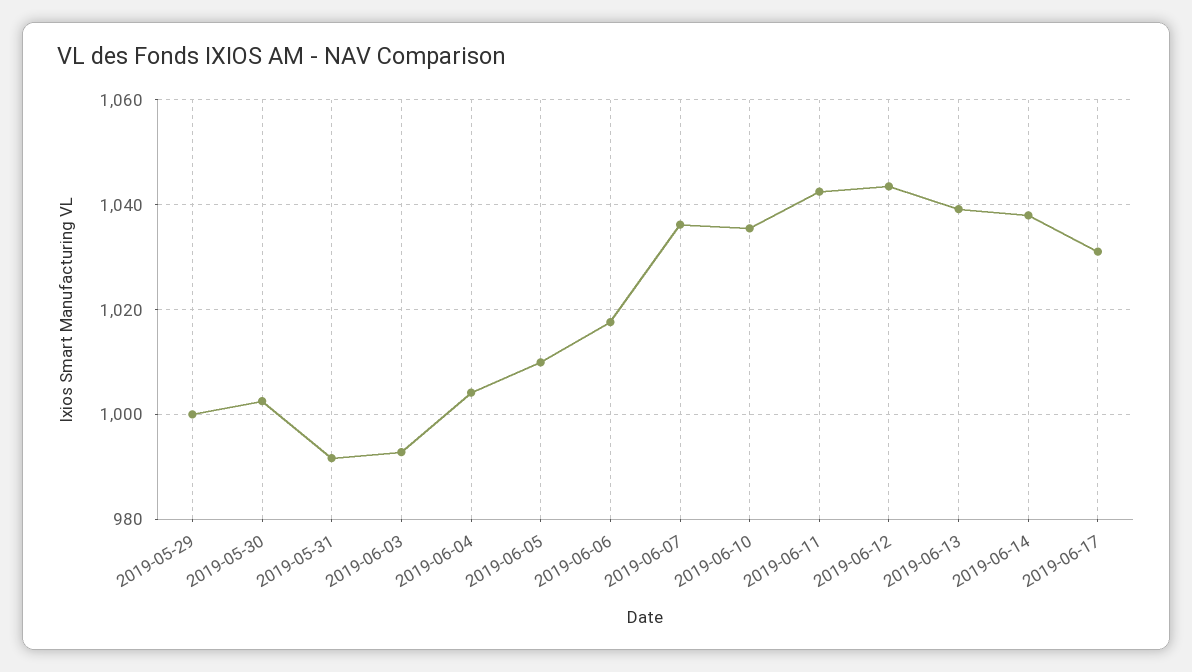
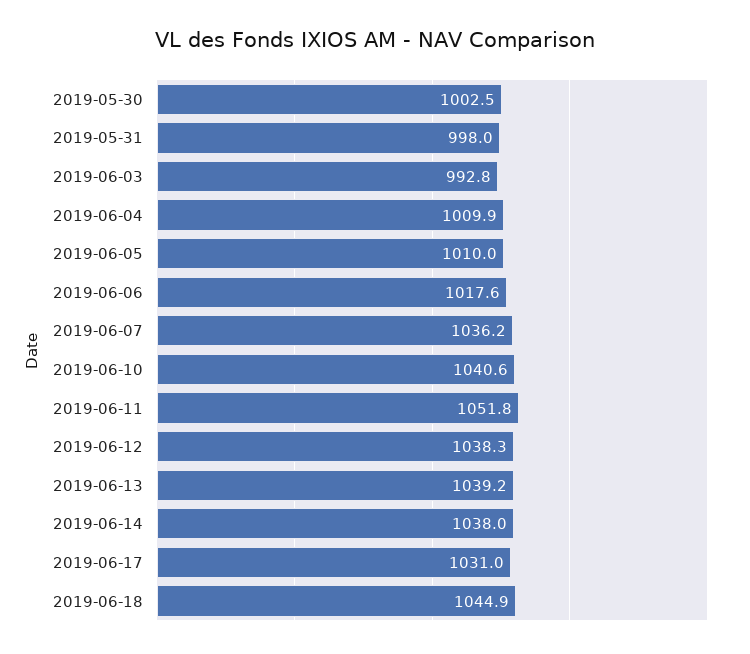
2019-05-29: 1000 -> none
2019-05-31: 992 -> 998
2019-06-04: 1004 -> 1009.9
2019-06-10: 1036 -> 1040.6
2019-06-11: 1042 -> 1051.8
2019-06-12: 1044 -> 1038.3
2019-06-18: none -> 1044.9

